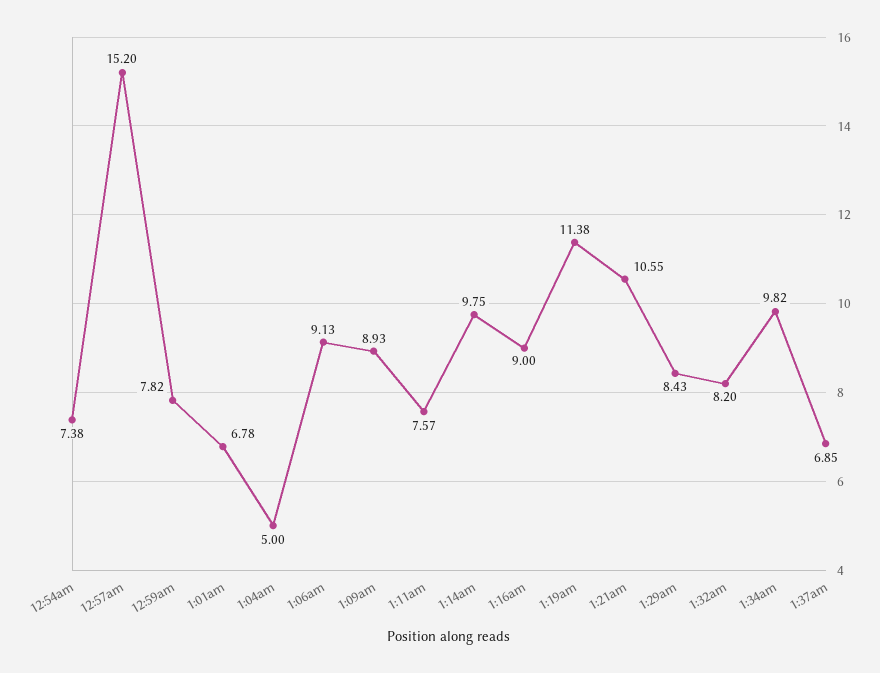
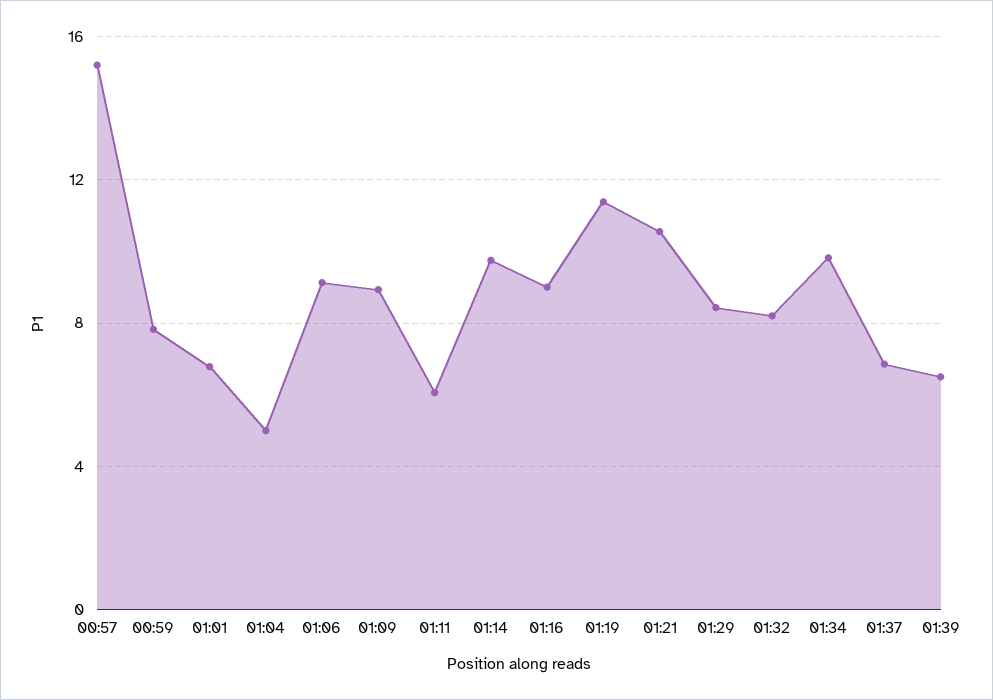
12:54am: 7.38 -> none
1:11am: 7.57 -> 6
01:39: none -> 6.5

